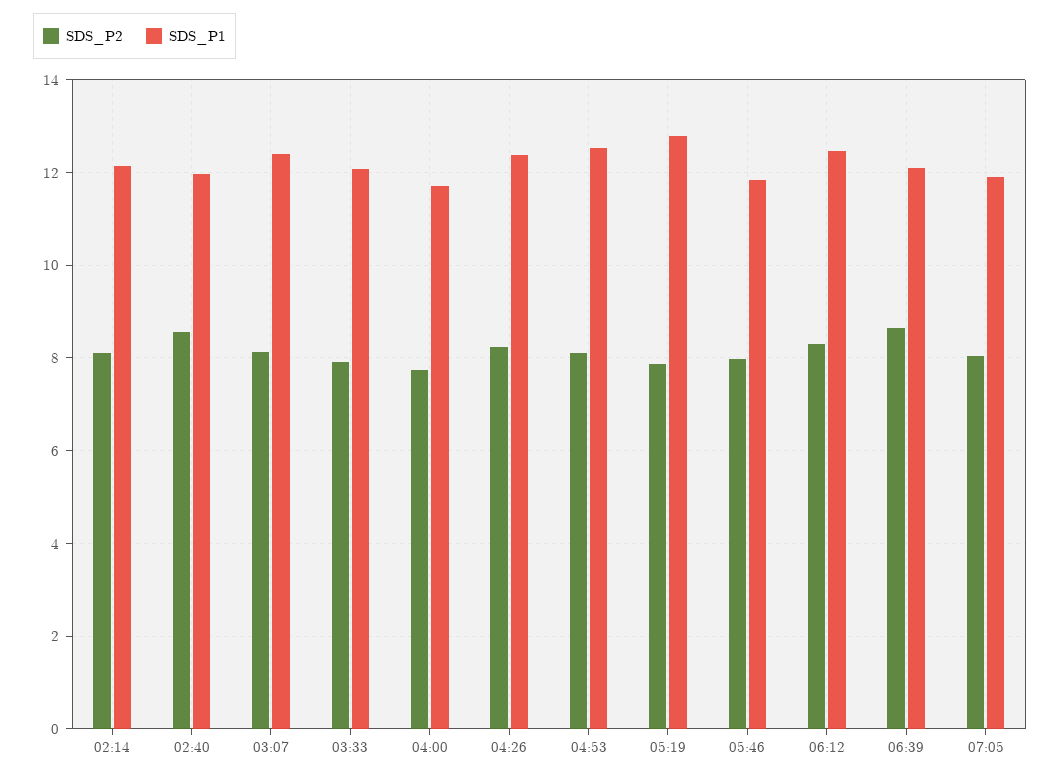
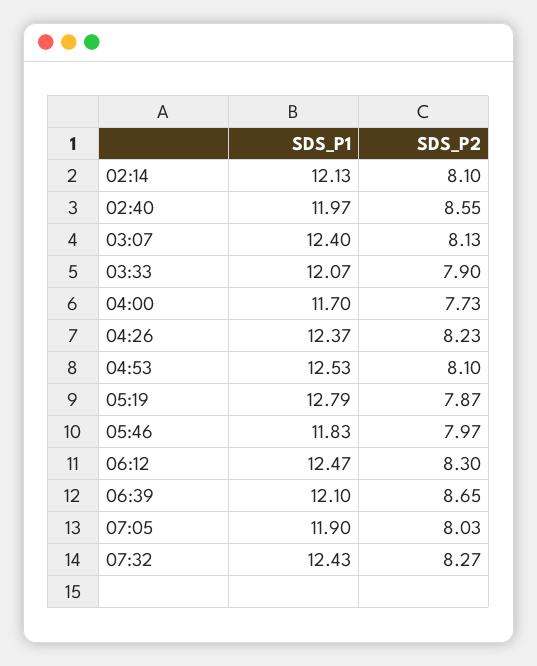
SDS_P1, 07:32: none -> 12.43
SDS_P2, 07:32: none -> 8.27

